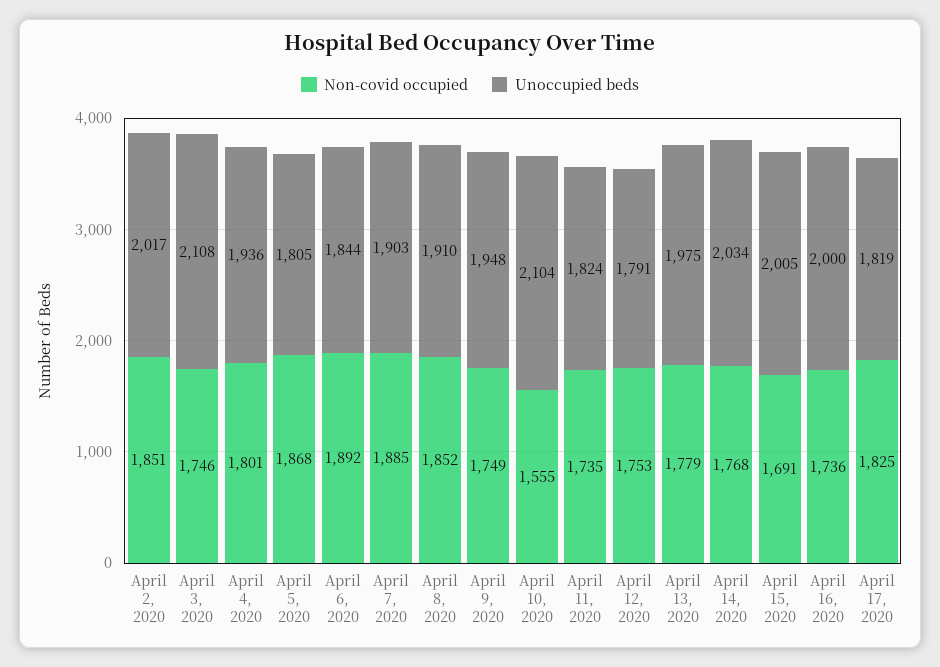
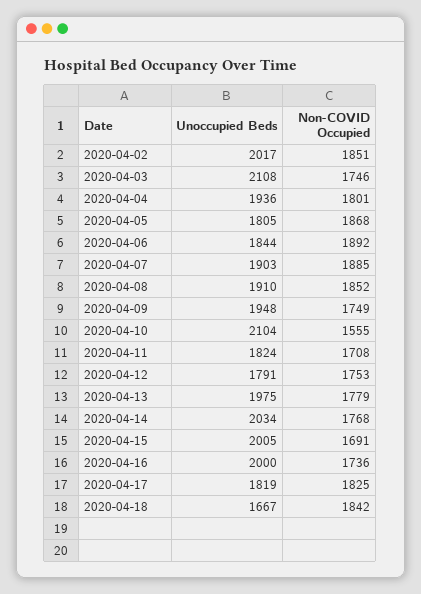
Non-covid occupied, April 11, 2020: 1735 -> 1708
Unoccupied beds, 2020-04-18: none -> 1667
Non-covid occupied, 2020-04-18: none -> 1842

